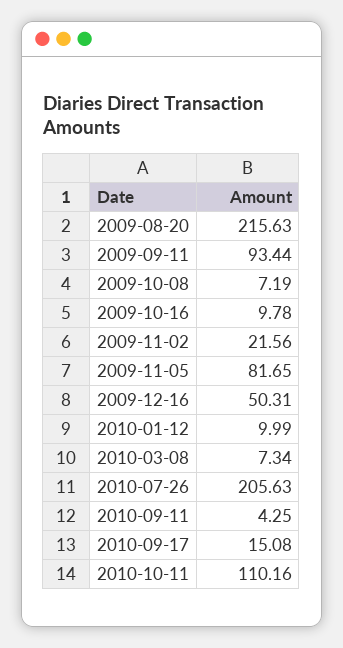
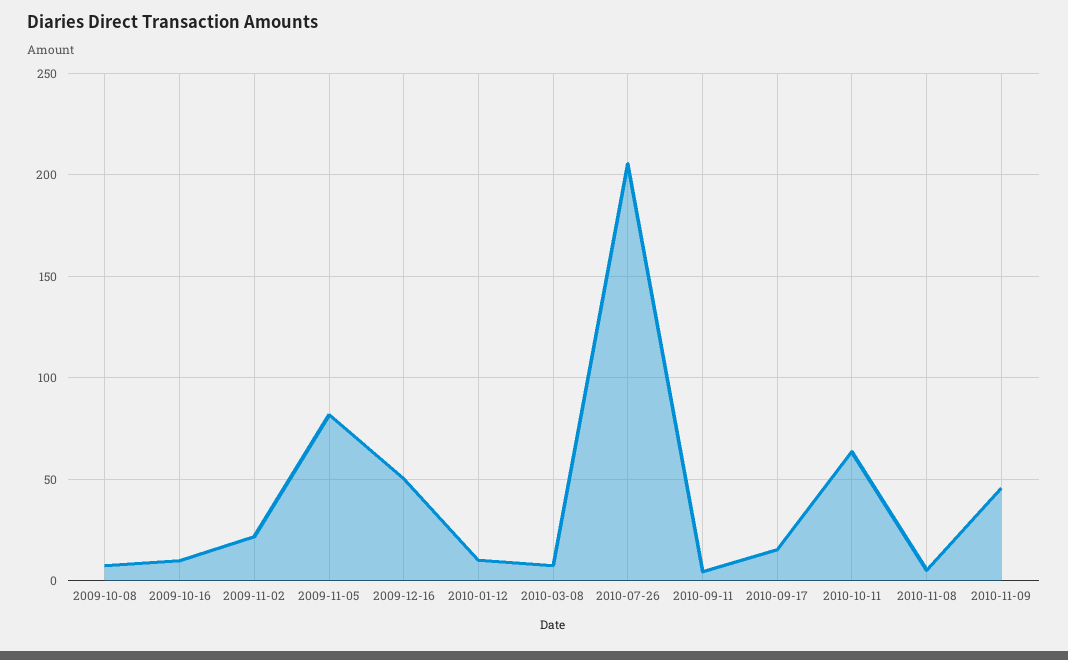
2009-08-20: 215.63 -> none
2009-09-11: 93.44 -> none
2010-10-11: 110.16 -> 65
2010-11-08: none -> 5
2010-11-09: none -> 45

